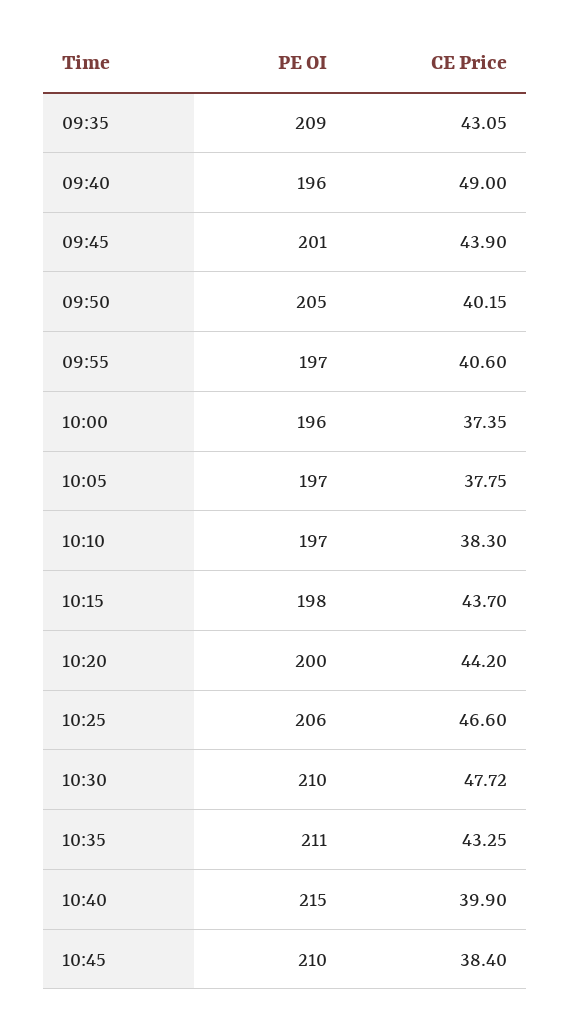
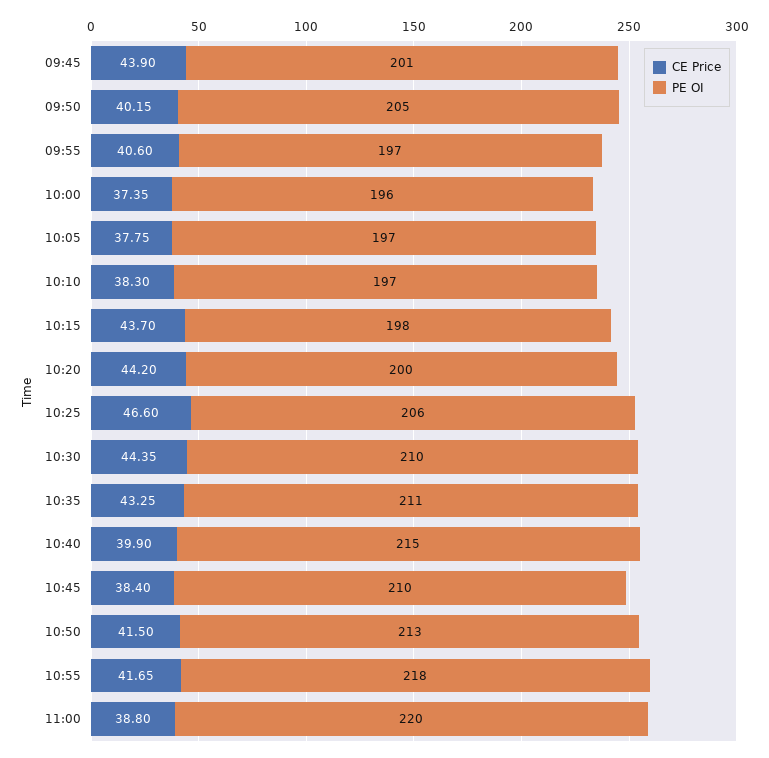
PE OI, 09:35: 209 -> none
CE Price, 09:35: 43.05 -> none
PE OI, 09:40: 196 -> none
CE Price, 09:40: 49 -> none
CE Price, 10:30: 47.72 -> 44.35
CE Price, 10:50: none -> 41.5
PE OI, 10:50: none -> 213
CE Price, 10:55: none -> 41.65
PE OI, 10:55: none -> 218
CE Price, 11:00: none -> 38.8
PE OI, 11:00: none -> 220

